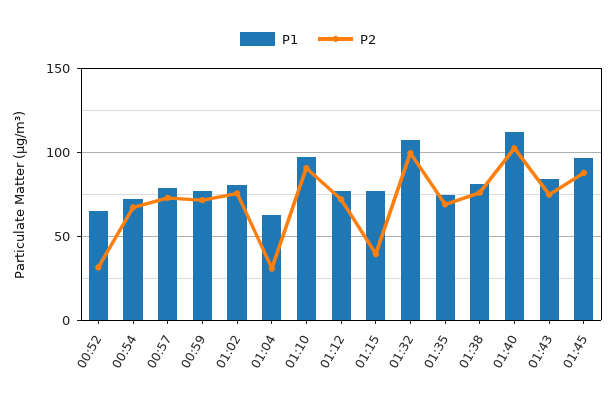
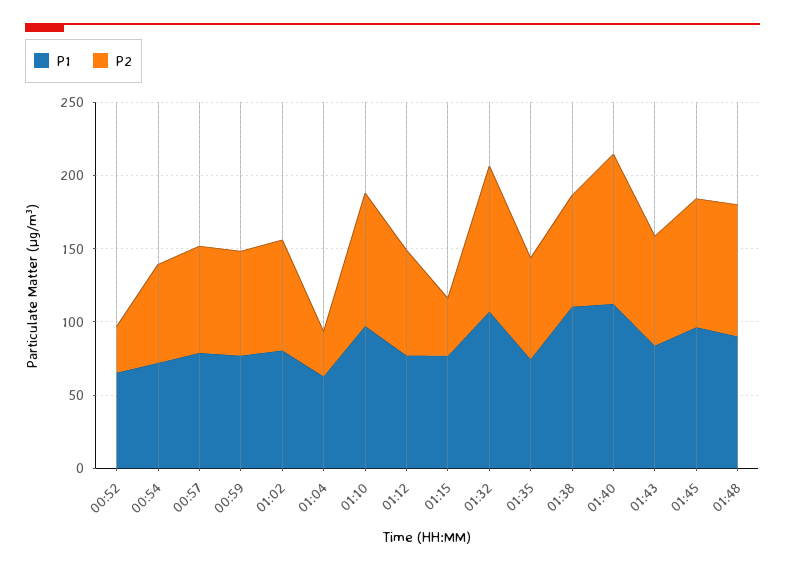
P1, 01:38: 80 -> 110
P1, 01:48: none -> 90
P2, 01:48: none -> 90

